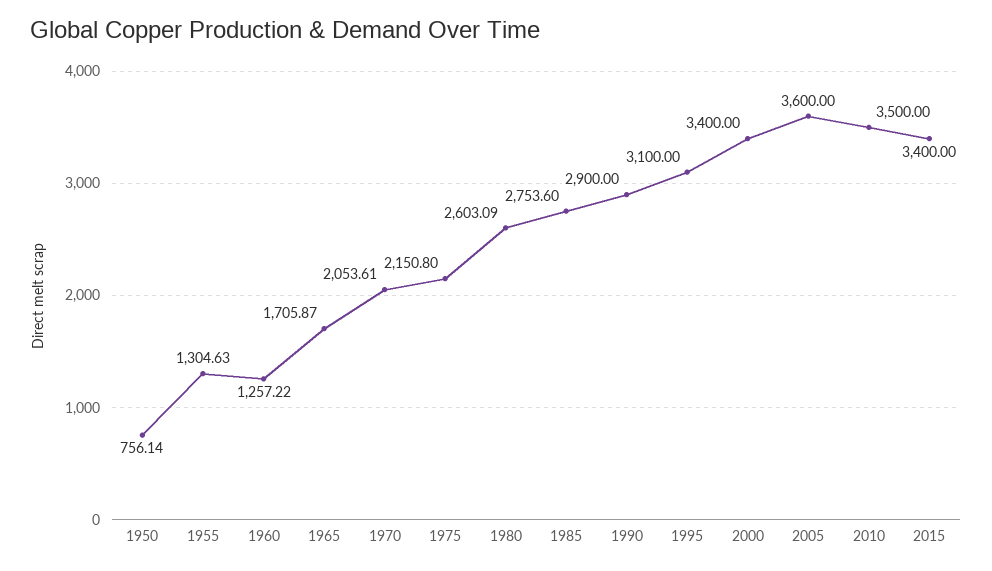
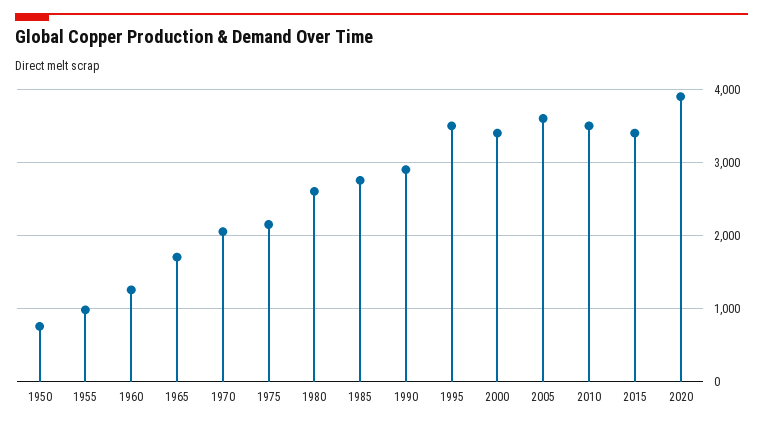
1955: 1304.63 -> 1000
1995: 3100 -> 3500
2020: none -> 3900

